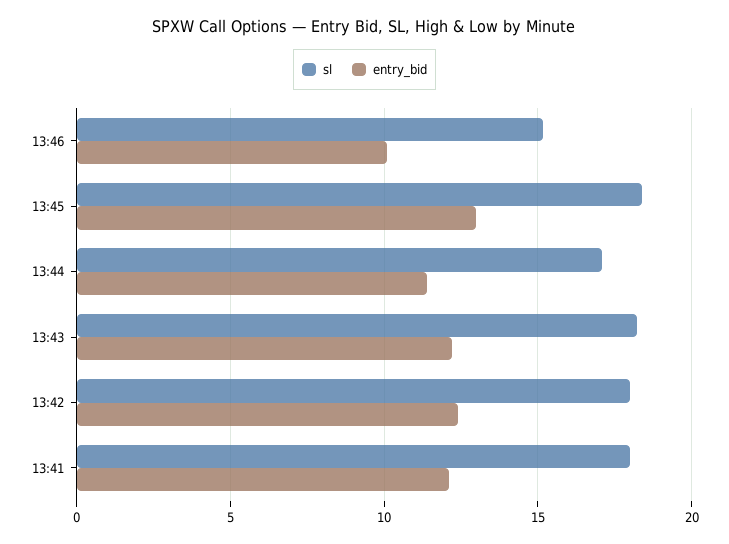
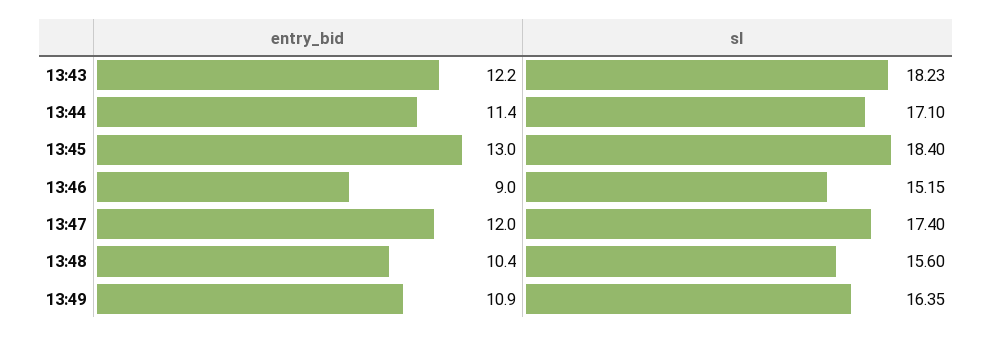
entry_bid, 13:46: 10 -> 9
sl, 13:42: 18 -> none
entry_bid, 13:42: 12.5 -> none
sl, 13:41: 18 -> none
entry_bid, 13:41: 12 -> none
entry_bid, 13:47: none -> 12
sl, 13:47: none -> 17.4
entry_bid, 13:48: none -> 10.4
sl, 13:48: none -> 15.6
entry_bid, 13:49: none -> 10.9
sl, 13:49: none -> 16.35

